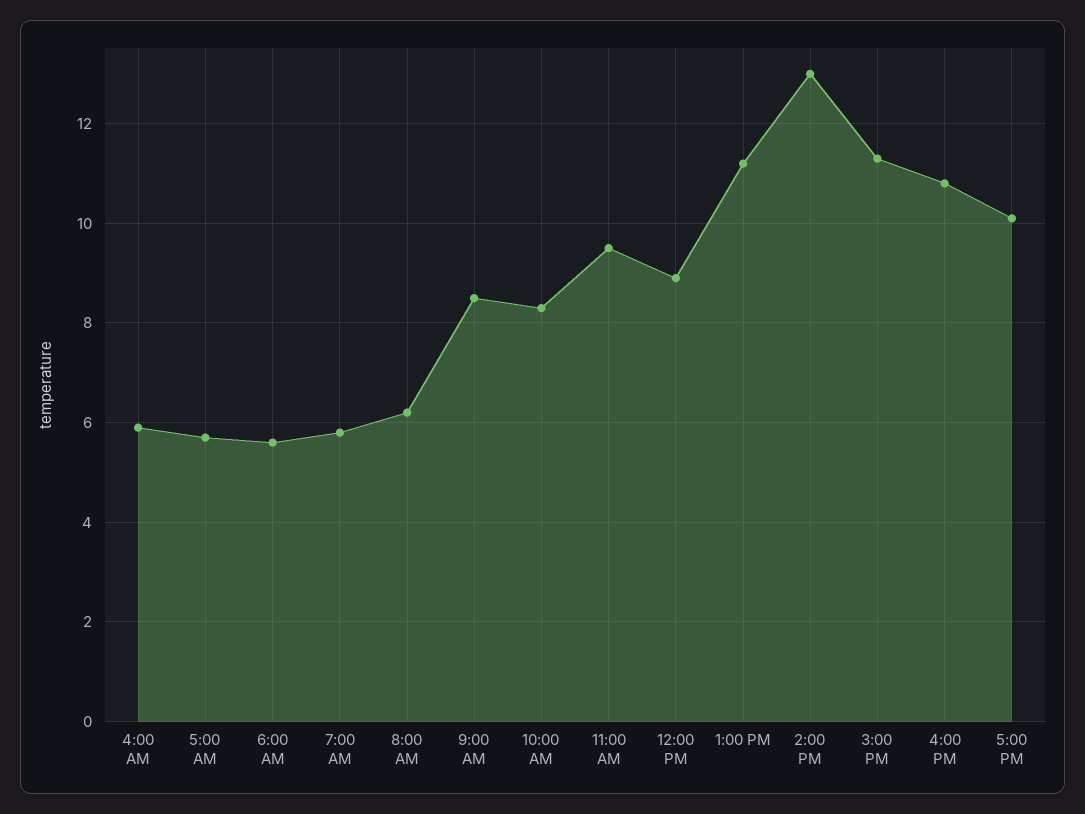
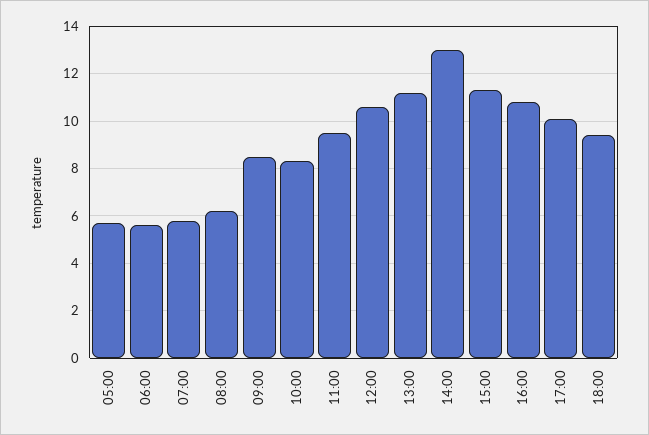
4:00 AM: 6 -> none
12:00 PM: 9 -> 10.5
18:00: none -> 9.5

